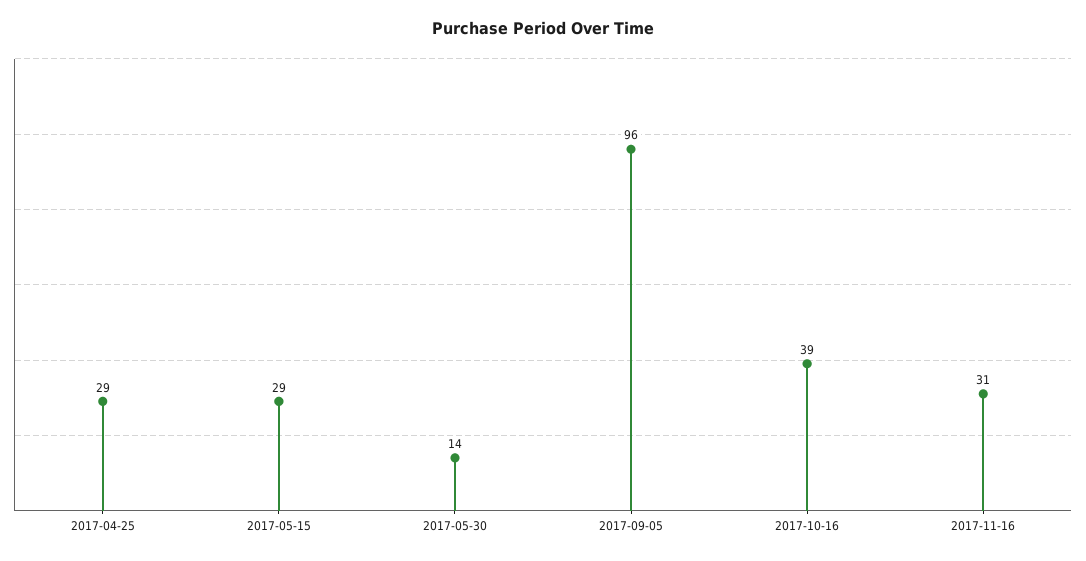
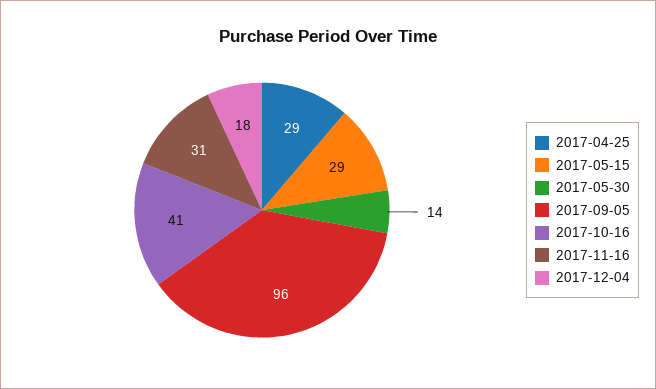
2017-10-16: 39 -> 41
2017-12-04: none -> 18

